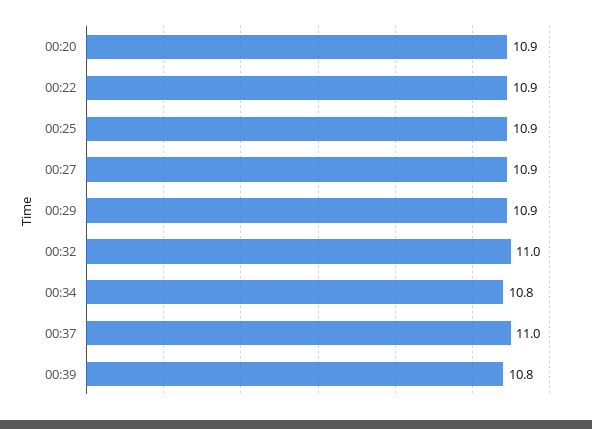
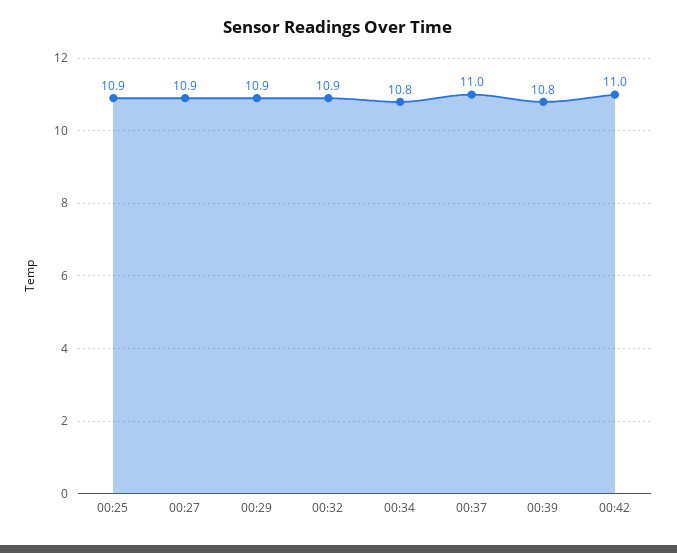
00:20: 10.9 -> none
00:22: 10.9 -> none
00:32: 11 -> 10.9
00:42: none -> 11

